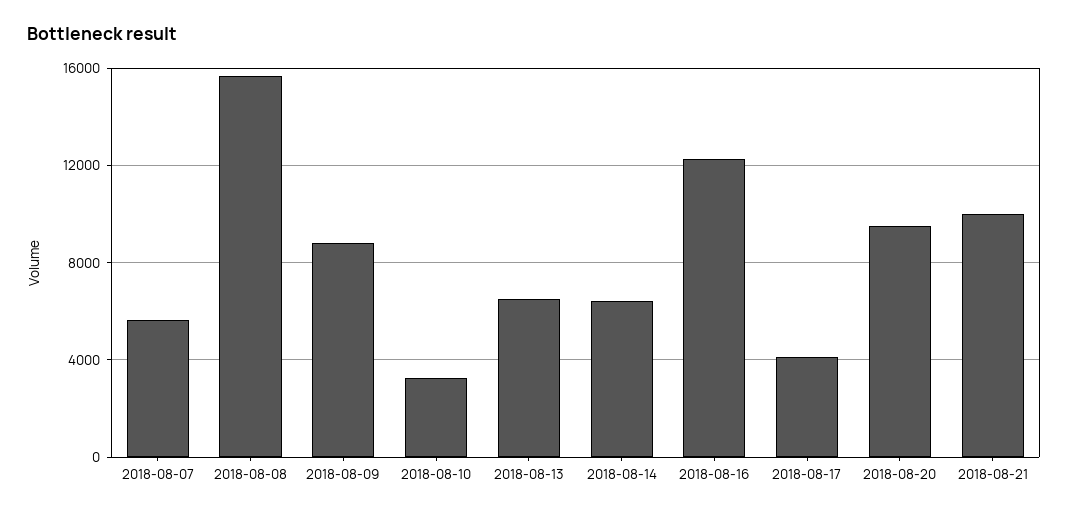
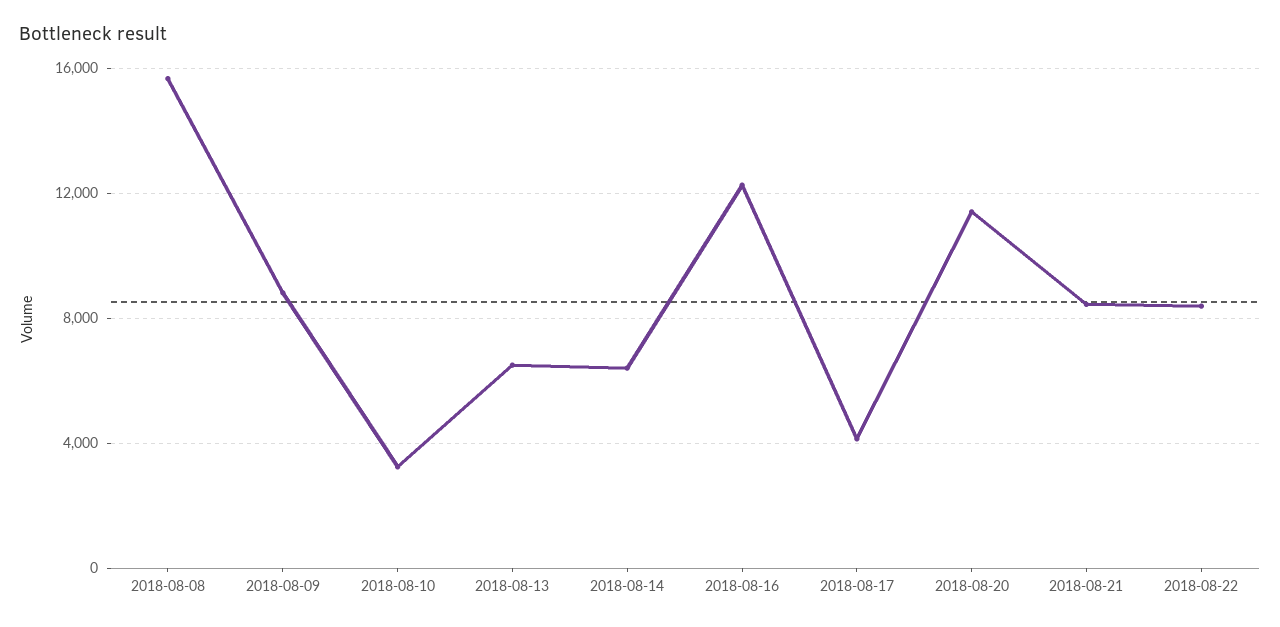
2018-08-07: 5500 -> none
2018-08-20: 9500 -> 11500
2018-08-21: 10000 -> 8500
2018-08-22: none -> 8500

